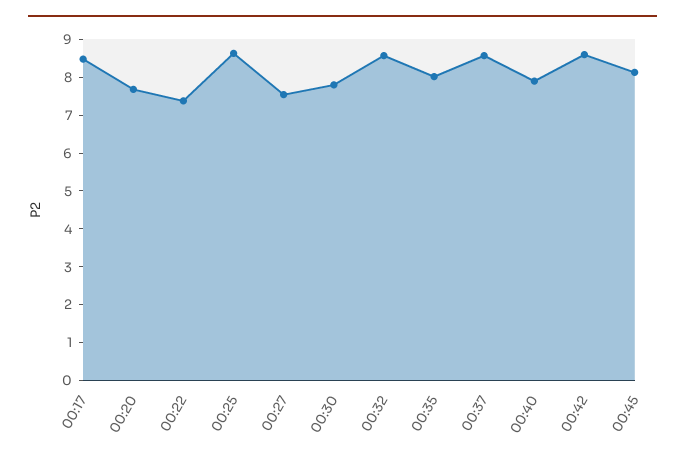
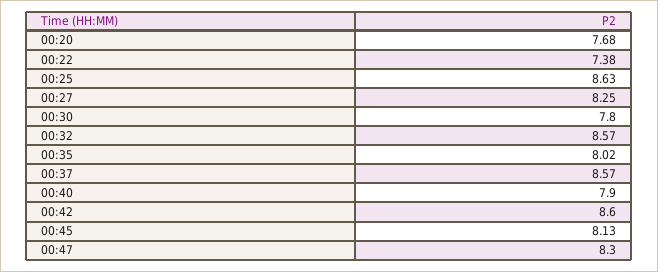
00:17: 8.5 -> none
00:27: 7.5 -> 8.25
00:47: none -> 8.3

